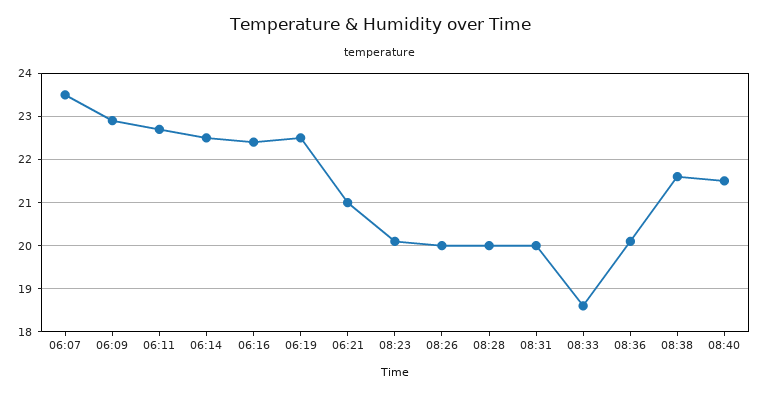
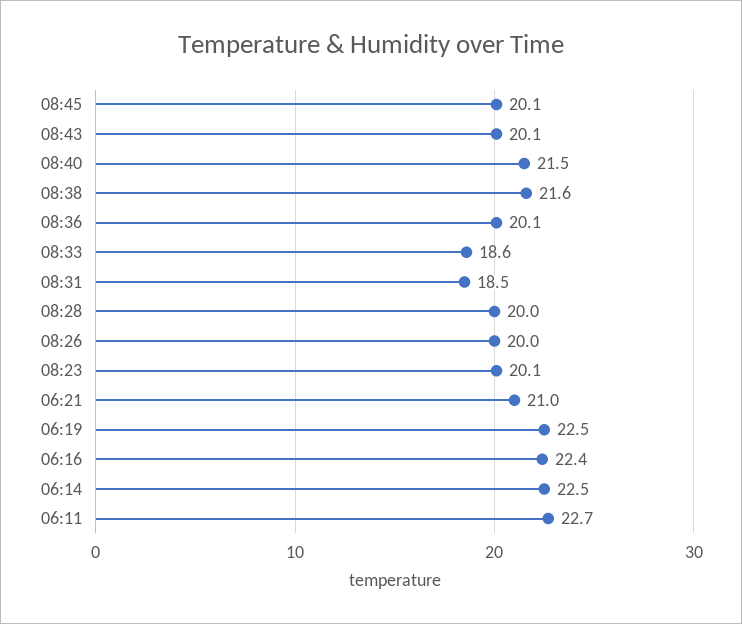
06:07: 23.5 -> none
06:09: 23 -> none
08:31: 20 -> 18.5
08:45: none -> 20.1
08:43: none -> 20.1

